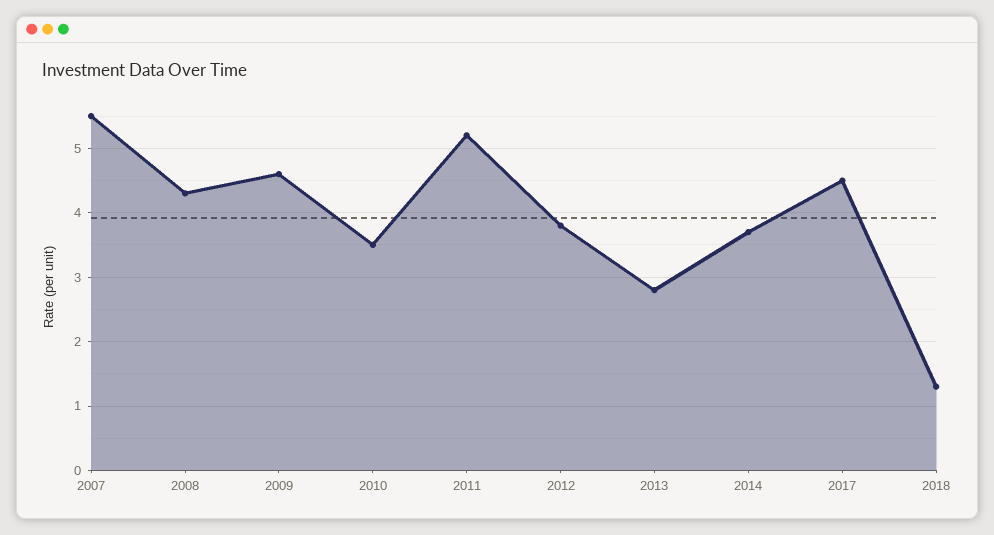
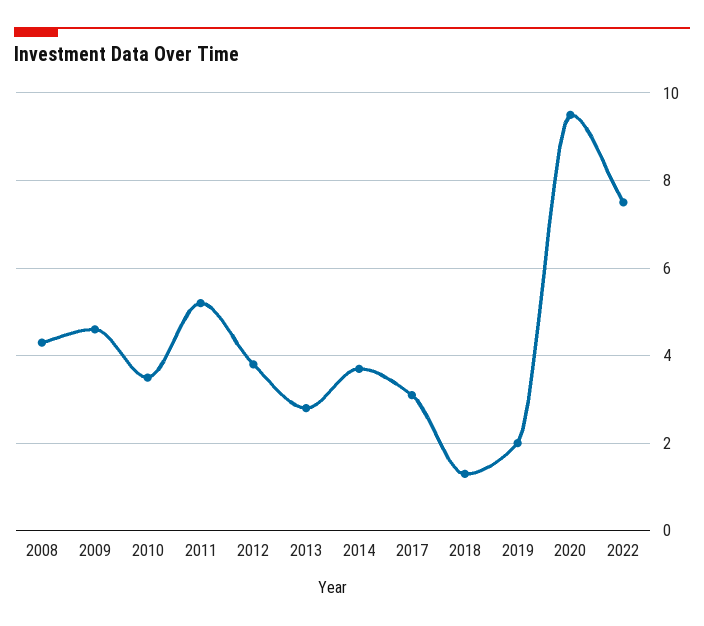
2007: 5.5 -> none
2017: 4.5 -> 3
2019: none -> 2
2020: none -> 9.5
2022: none -> 7.5

